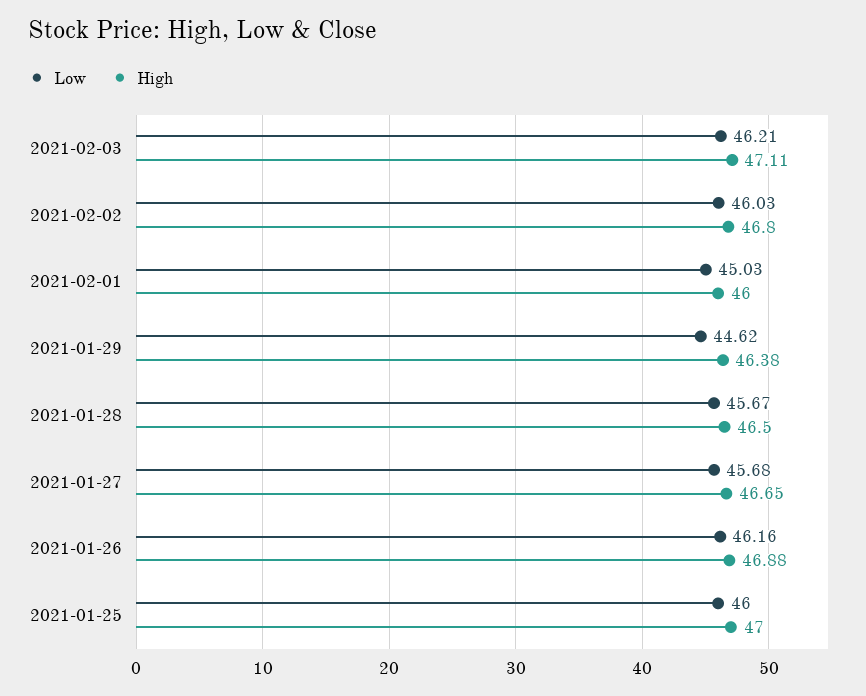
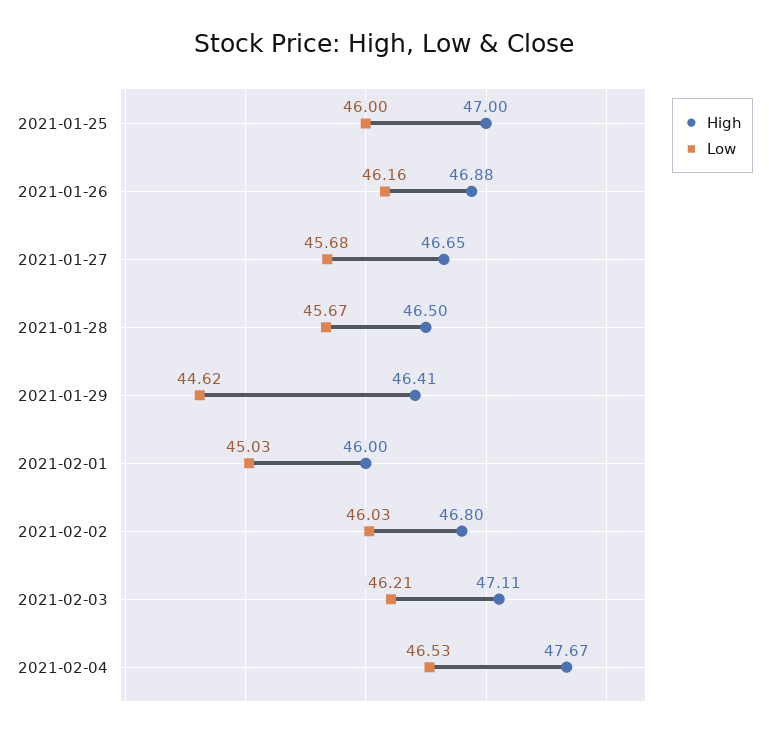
High, 2021-01-29: 46.38 -> 46.41
High, 2021-02-04: none -> 47.67
Low, 2021-02-04: none -> 46.53

